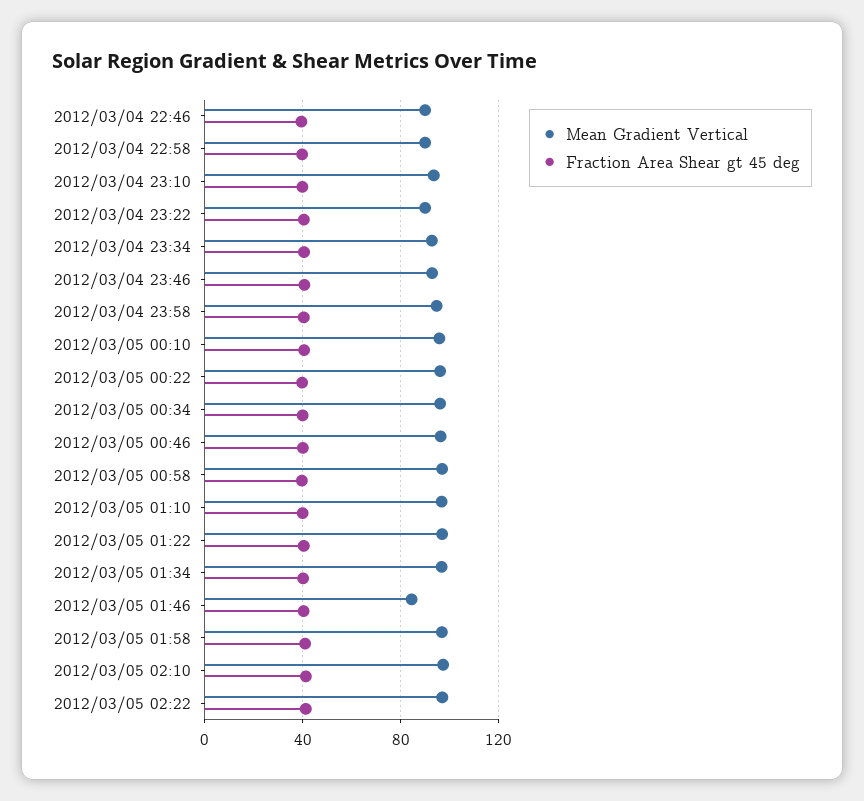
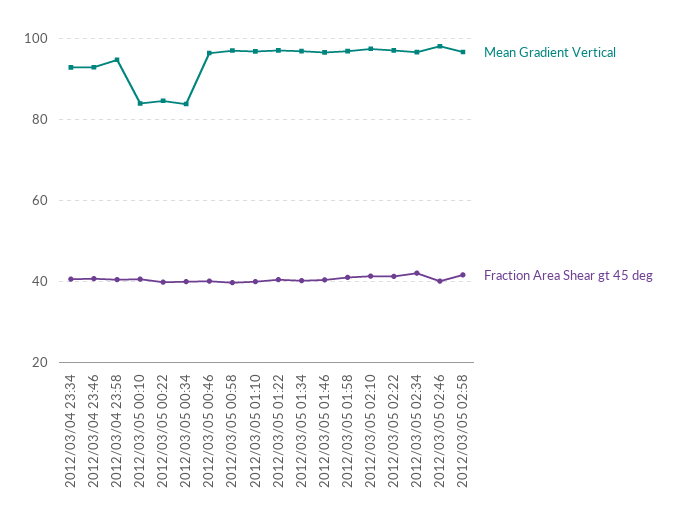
Mean Gradient Vertical, 2012/03/04 22:46: 90 -> none
Fraction Area Shear gt 45 deg, 2012/03/04 22:46: 40 -> none
Mean Gradient Vertical, 2012/03/04 22:58: 90 -> none
Fraction Area Shear gt 45 deg, 2012/03/04 22:58: 40 -> none
Mean Gradient Vertical, 2012/03/04 23:10: 95 -> none
Fraction Area Shear gt 45 deg, 2012/03/04 23:10: 40 -> none
Mean Gradient Vertical, 2012/03/04 23:22: 90 -> none
Fraction Area Shear gt 45 deg, 2012/03/04 23:22: 40 -> none
Mean Gradient Vertical, 2012/03/05 00:10: 95 -> 84
Mean Gradient Vertical, 2012/03/05 00:22: 95 -> 84
Mean Gradient Vertical, 2012/03/05 00:34: 95 -> 84
Mean Gradient Vertical, 2012/03/05 01:46: 85 -> 96
Mean Gradient Vertical, 2012/03/05 02:34: none -> 96
Fraction Area Shear gt 45 deg, 2012/03/05 02:34: none -> 42
Mean Gradient Vertical, 2012/03/05 02:46: none -> 98
Fraction Area Shear gt 45 deg, 2012/03/05 02:46: none -> 40
Mean Gradient Vertical, 2012/03/05 02:58: none -> 96
Fraction Area Shear gt 45 deg, 2012/03/05 02:58: none -> 42

